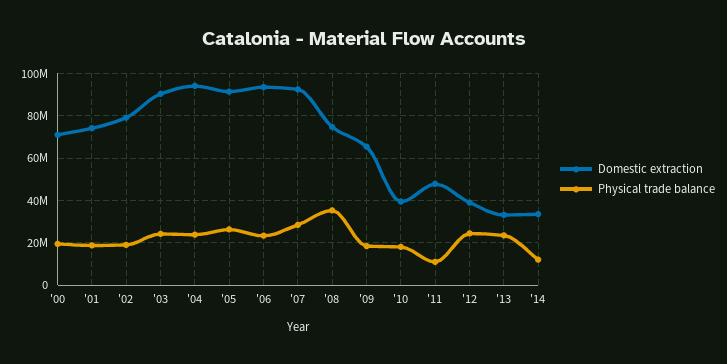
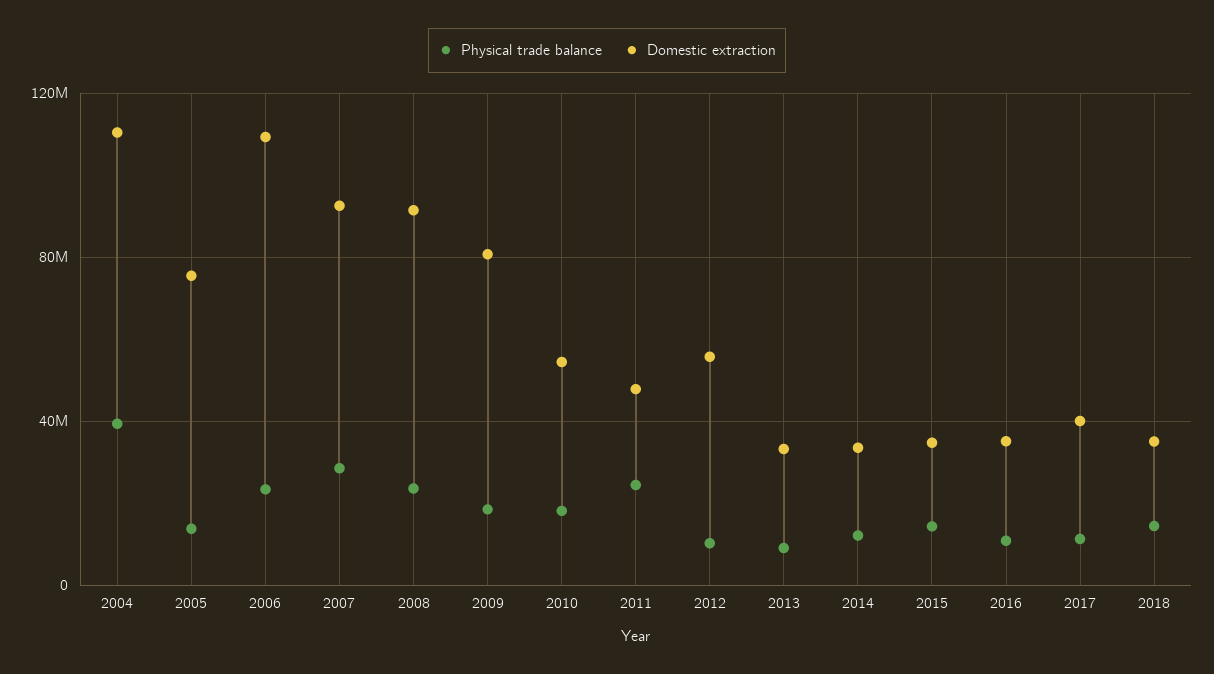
Domestic extraction, '00: 70000000 -> none
Physical trade balance, '00: 20000000 -> none
Domestic extraction, '01: 75000000 -> none
Physical trade balance, '01: 20000000 -> none
Domestic extraction, '02: 80000000 -> none
Physical trade balance, '02: 20000000 -> none
Domestic extraction, '03: 90000000 -> none
Physical trade balance, '03: 25000000 -> none
Domestic extraction, '04: 95000000 -> 110000000
Physical trade balance, '04: 25000000 -> 40000000
Domestic extraction, '05: 90000000 -> 75000000
Physical trade balance, '05: 25000000 -> 15000000
Domestic extraction, '06: 95000000 -> 110000000
Domestic extraction, '08: 75000000 -> 90000000
Physical trade balance, '08: 35000000 -> 25000000
Domestic extraction, '09: 65000000 -> 80000000
Domestic extraction, '10: 40000000 -> 55000000
Physical trade balance, '11: 10000000 -> 25000000
Domestic extraction, '12: 40000000 -> 55000000
Physical trade balance, '12: 25000000 -> 10000000
Physical trade balance, '13: 25000000 -> 10000000
Physical trade balance, 2015: none -> 15000000
Domestic extraction, 2015: none -> 35000000
Physical trade balance, 2016: none -> 10000000
Domestic extraction, 2016: none -> 35000000
Physical trade balance, 2017: none -> 10000000
Domestic extraction, 2017: none -> 40000000
Physical trade balance, 2018: none -> 15000000
Domestic extraction, 2018: none -> 35000000

